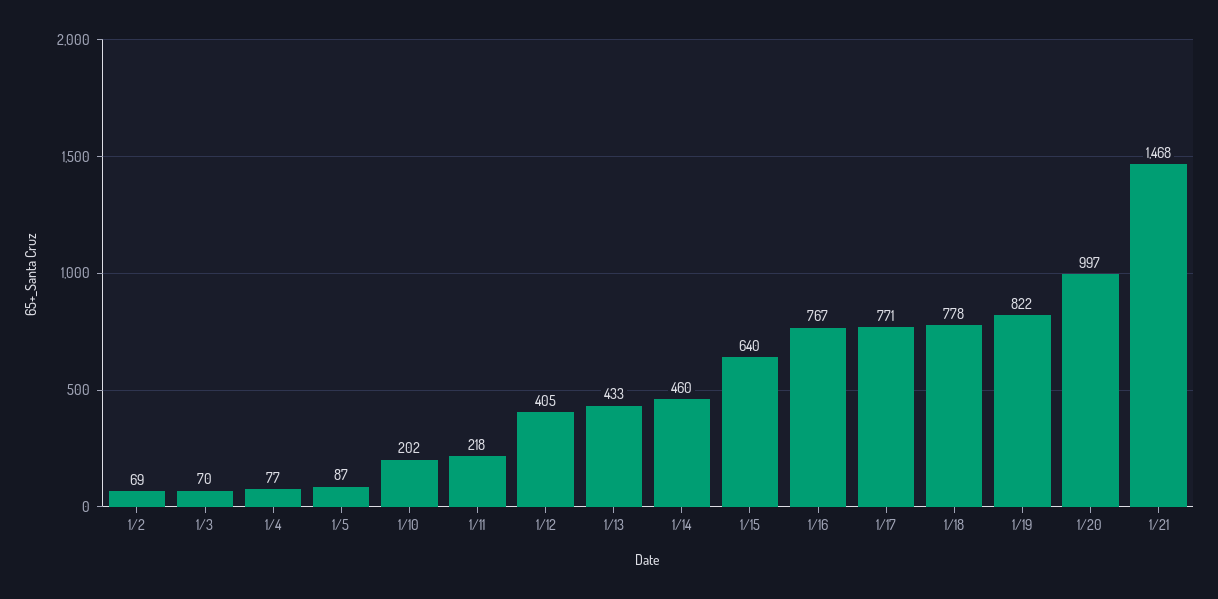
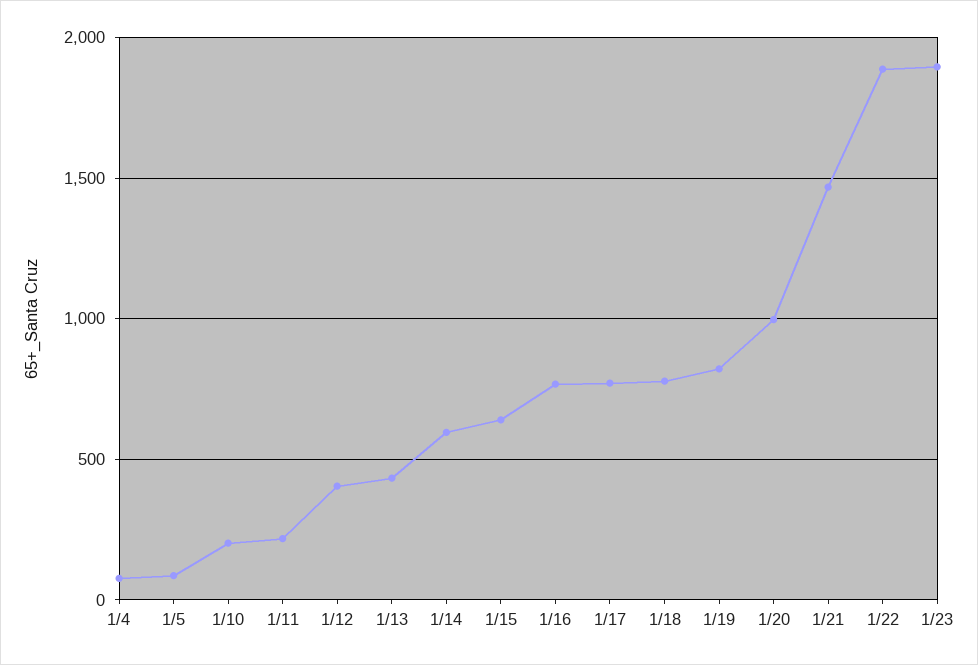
1/2: 69 -> none
1/3: 70 -> none
1/14: 460 -> 600
1/22: none -> 1900
1/23: none -> 1900

